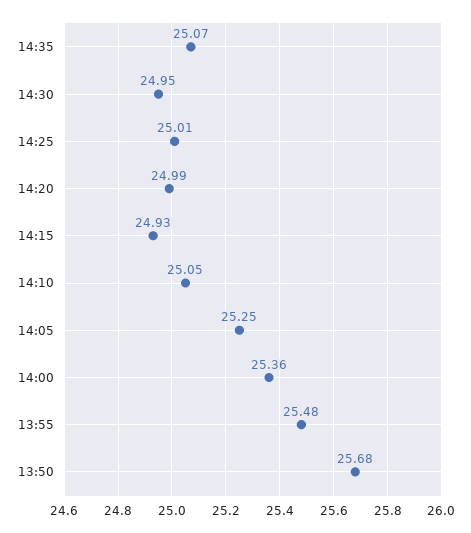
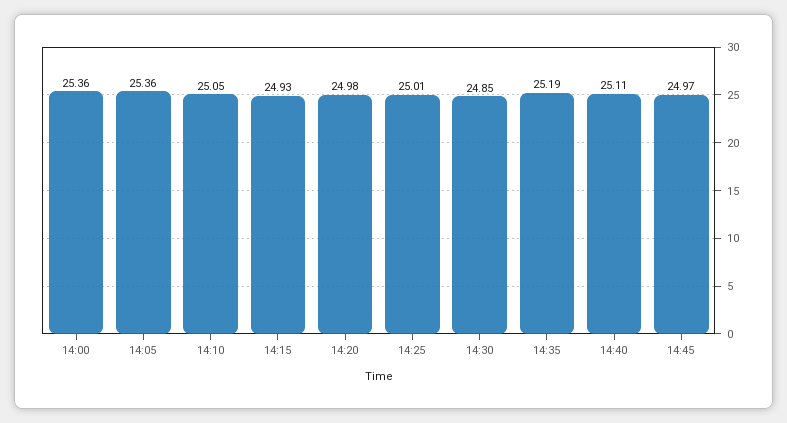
14:35: 25.07 -> 25.19
14:30: 24.95 -> 24.85
14:20: 24.99 -> 24.98
14:05: 25.25 -> 25.36
13:55: 25.48 -> none
13:50: 25.68 -> none
14:40: none -> 25.11
14:45: none -> 24.97

